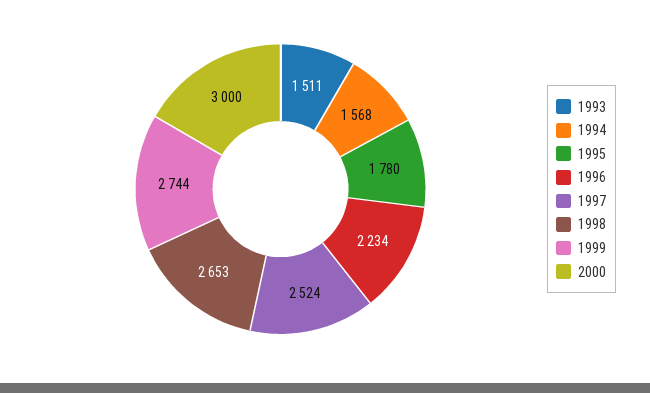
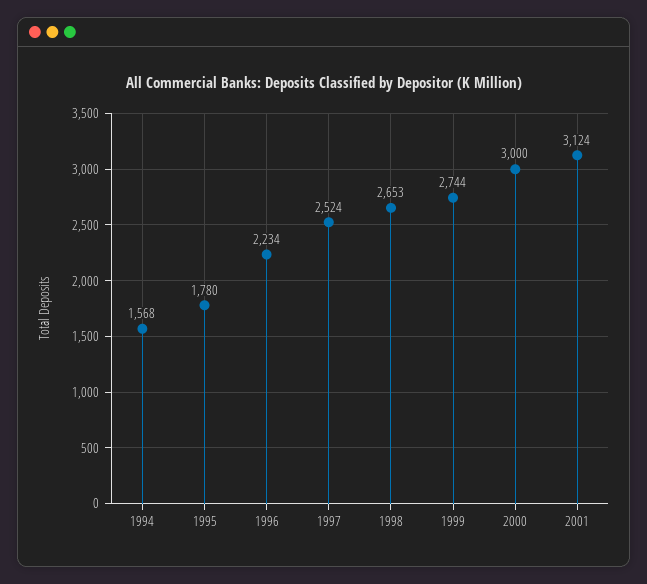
1993: 1511 -> none
2001: none -> 3124

